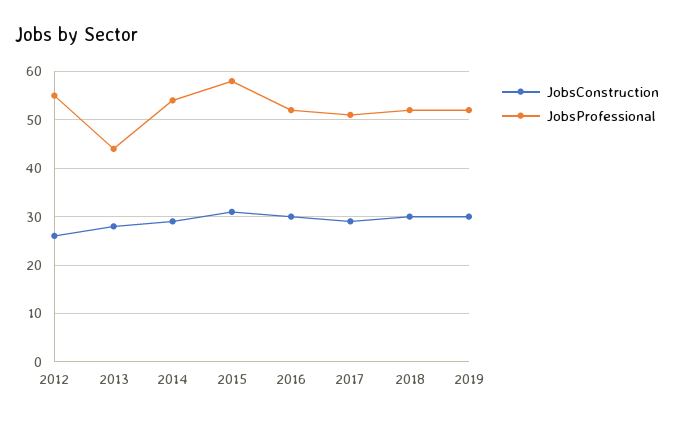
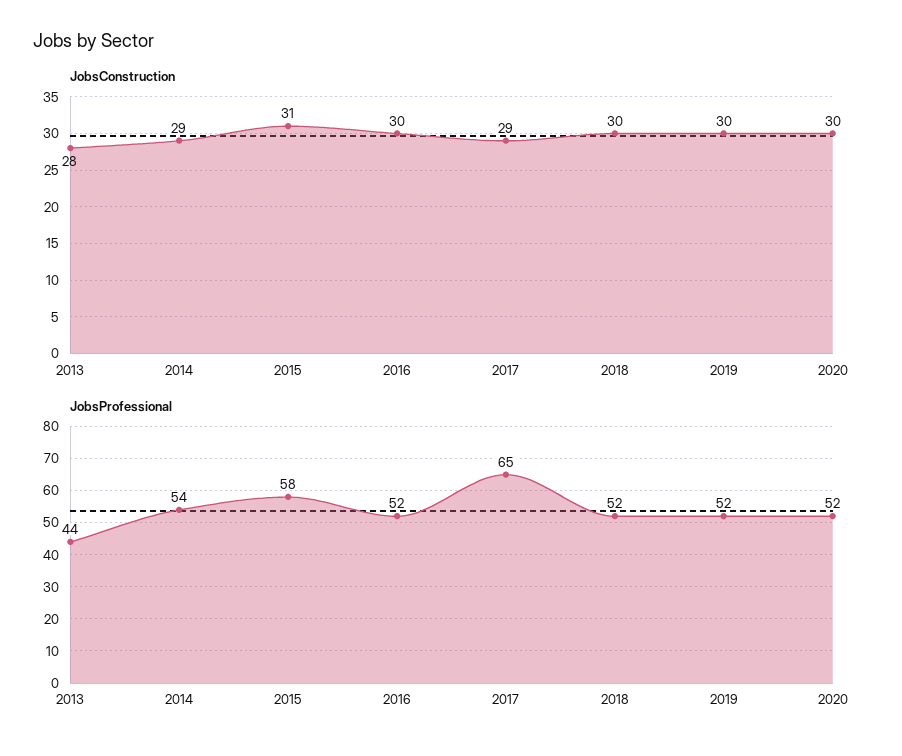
JobsConstruction, 2012: 25 -> none
JobsProfessional, 2012: 55 -> none
JobsProfessional, 2017: 50 -> 65
JobsConstruction, 2020: none -> 30
JobsProfessional, 2020: none -> 52

